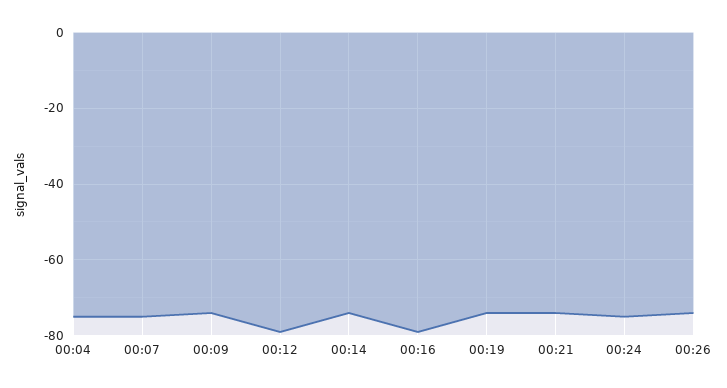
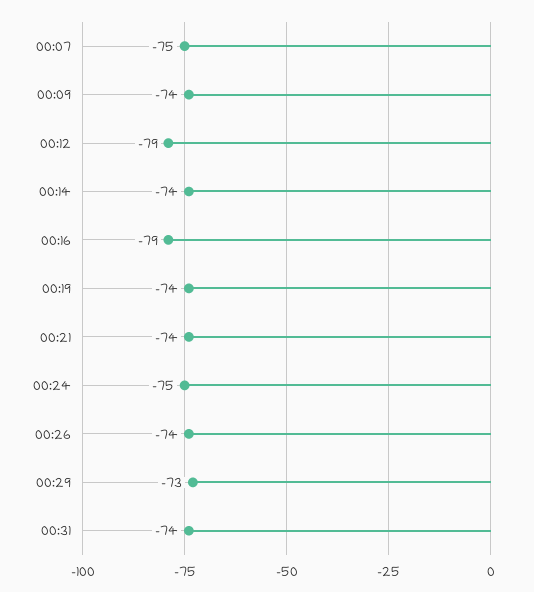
00:04: -75 -> none
00:29: none -> -73
00:31: none -> -74

